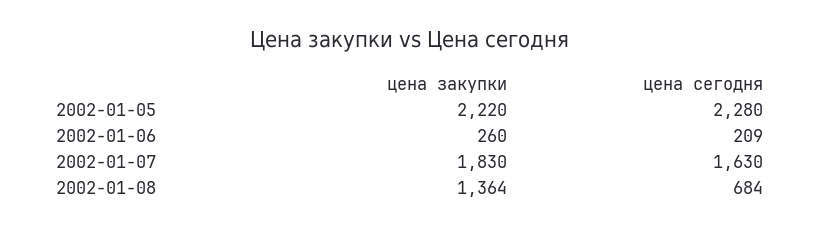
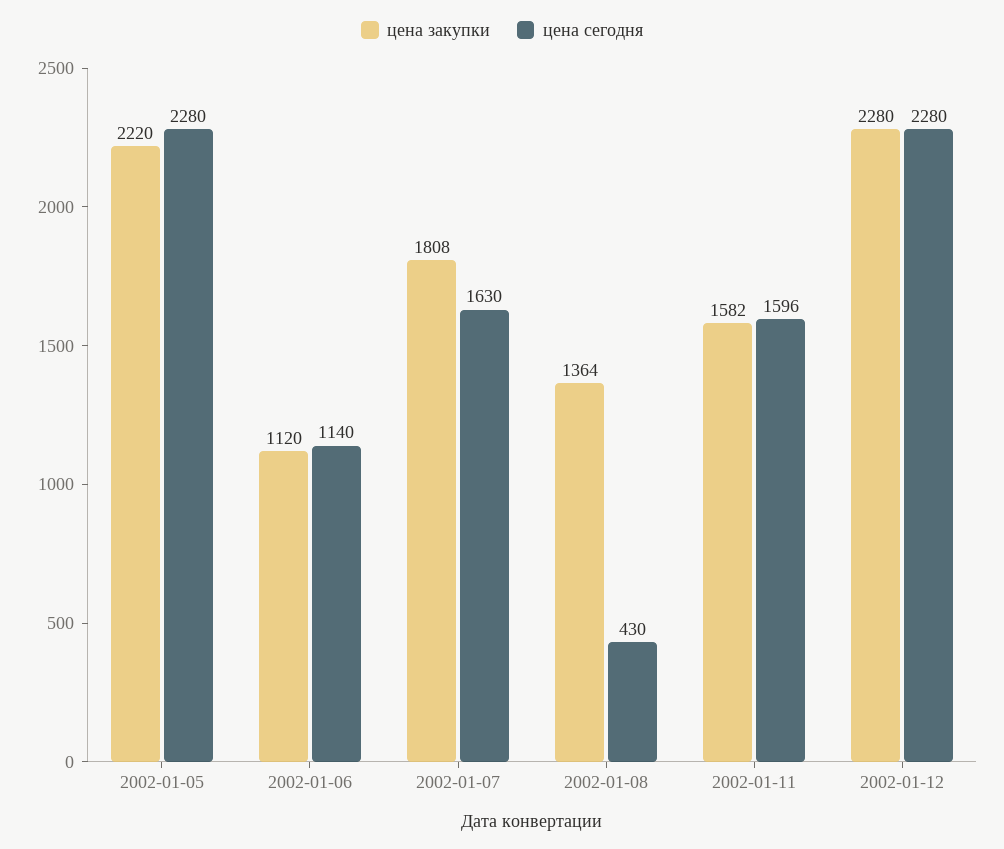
цена закупки, 2002-01-06: 260 -> 1120
цена сегодня, 2002-01-06: 209 -> 1140
цена закупки, 2002-01-07: 1830 -> 1808
цена сегодня, 2002-01-08: 684 -> 430
цена закупки, 2002-01-11: none -> 1582
цена сегодня, 2002-01-11: none -> 1596
цена закупки, 2002-01-12: none -> 2280
цена сегодня, 2002-01-12: none -> 2280

